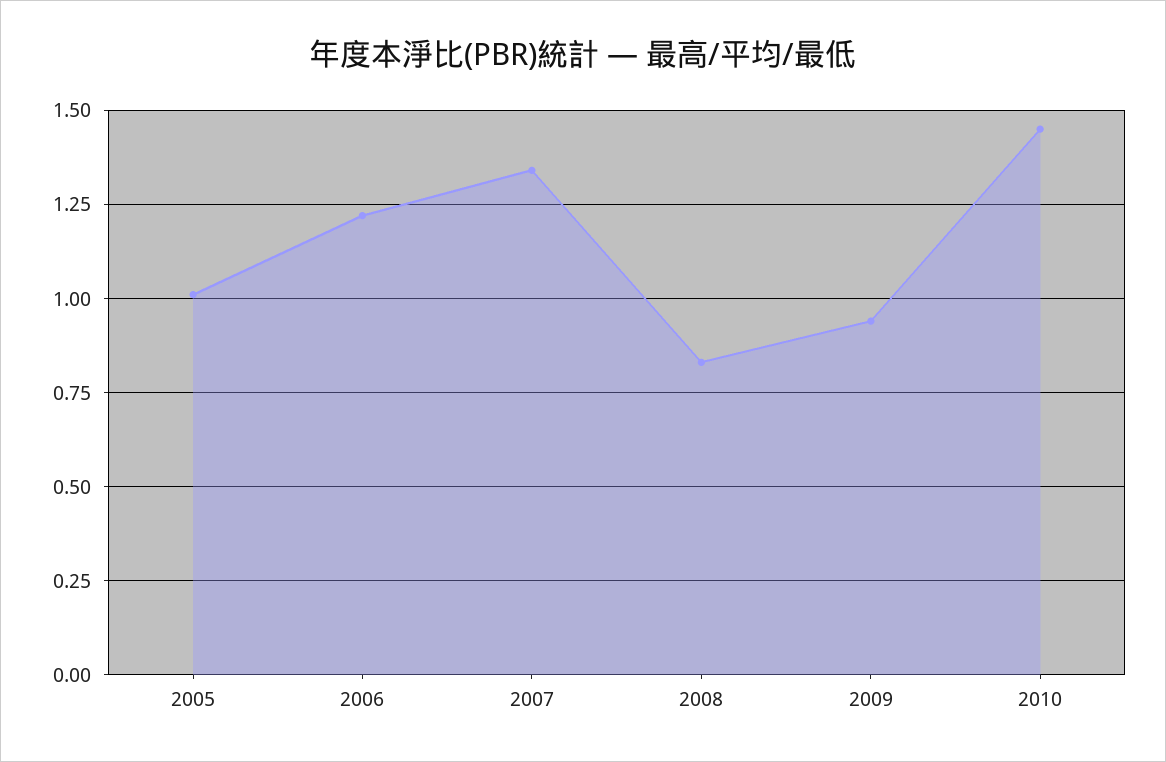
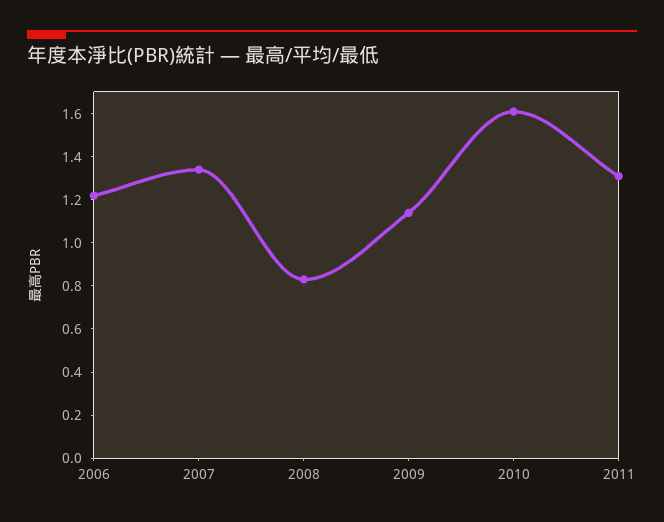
2005: 1 -> none
2009: 0.95 -> 1.15
2010: 1.45 -> 1.6
2011: none -> 1.3

